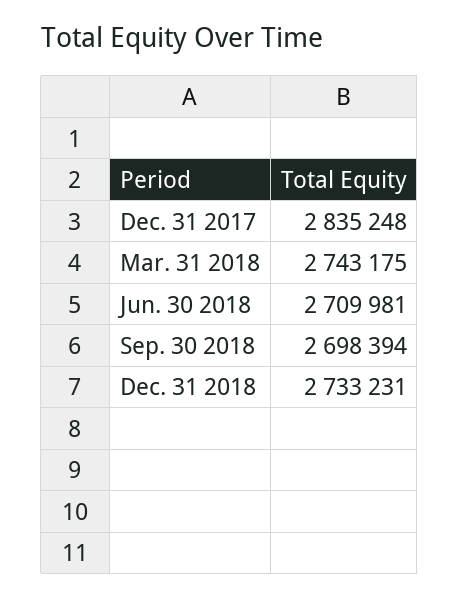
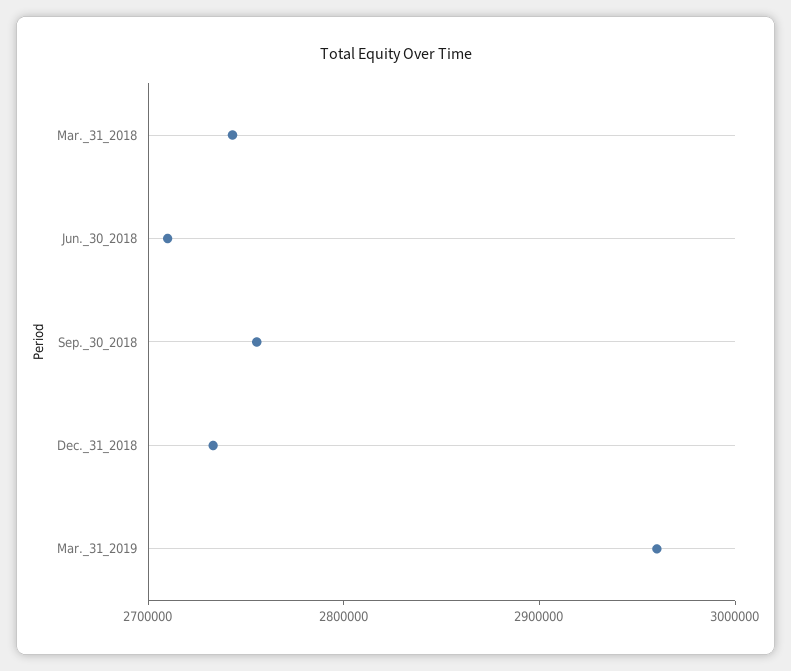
Dec. 31 2017: 2835248 -> none
Sep. 30 2018: 2698394 -> 2760000
Mar._31_2019: none -> 2960000

